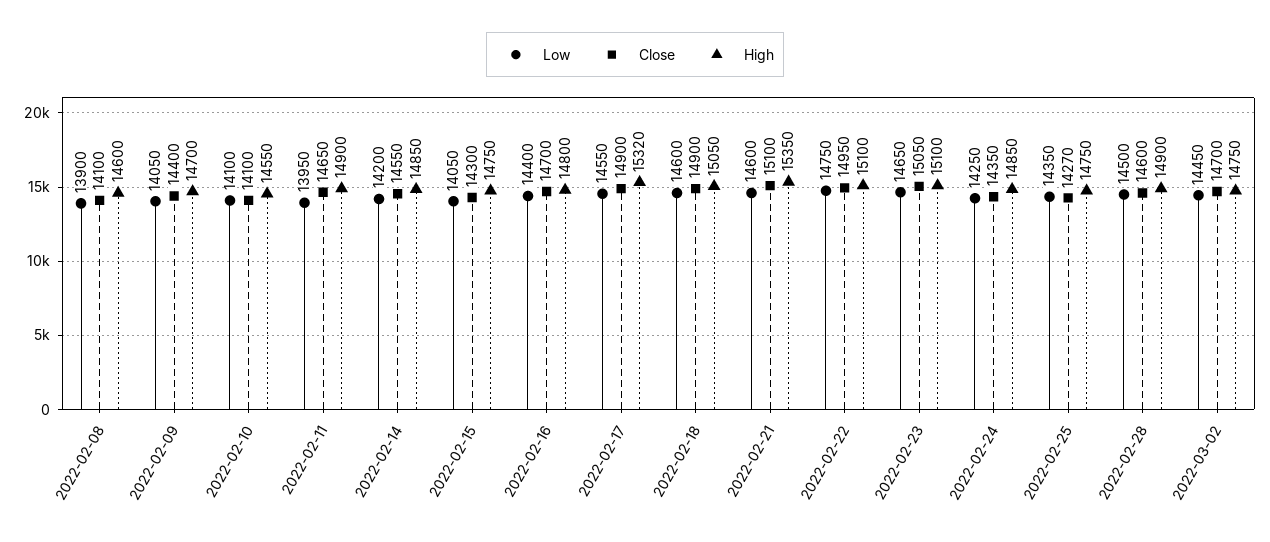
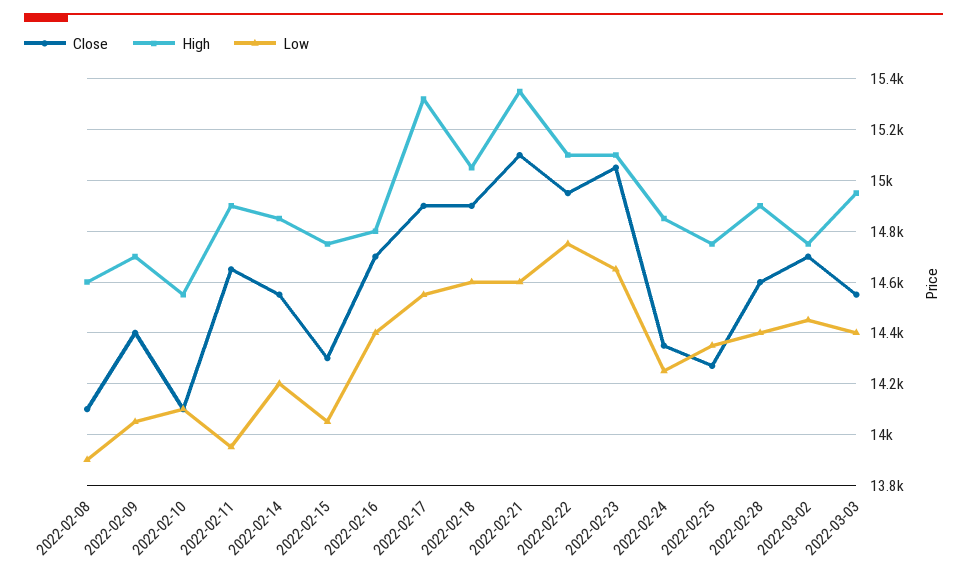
Low, 2022-02-28: 14500 -> 14400
Close, 2022-03-03: none -> 14550
High, 2022-03-03: none -> 14950
Low, 2022-03-03: none -> 14400

